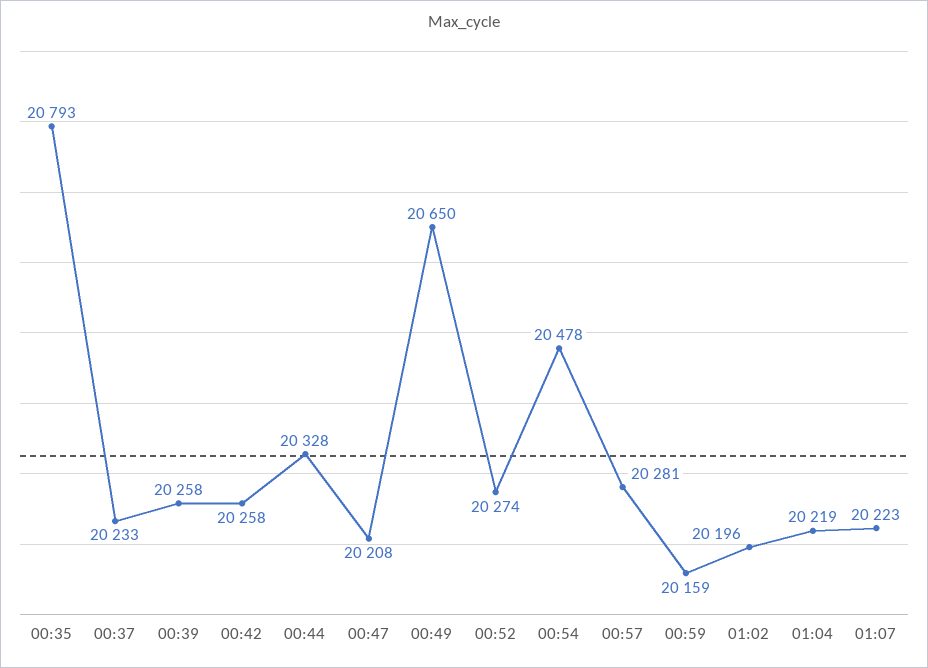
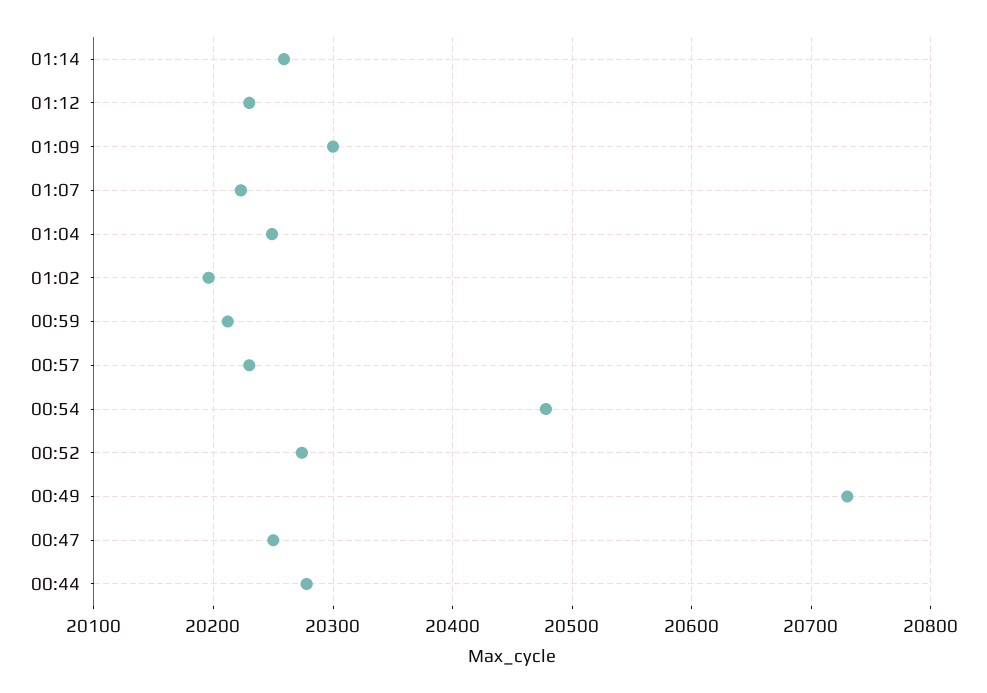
00:35: 20793 -> none
00:37: 20233 -> none
00:39: 20258 -> none
00:42: 20258 -> none
00:44: 20328 -> 20280
00:47: 20208 -> 20250
00:49: 20650 -> 20730
00:57: 20281 -> 20230
00:59: 20159 -> 20210
01:04: 20219 -> 20250
01:14: none -> 20260
01:12: none -> 20230
01:09: none -> 20300

